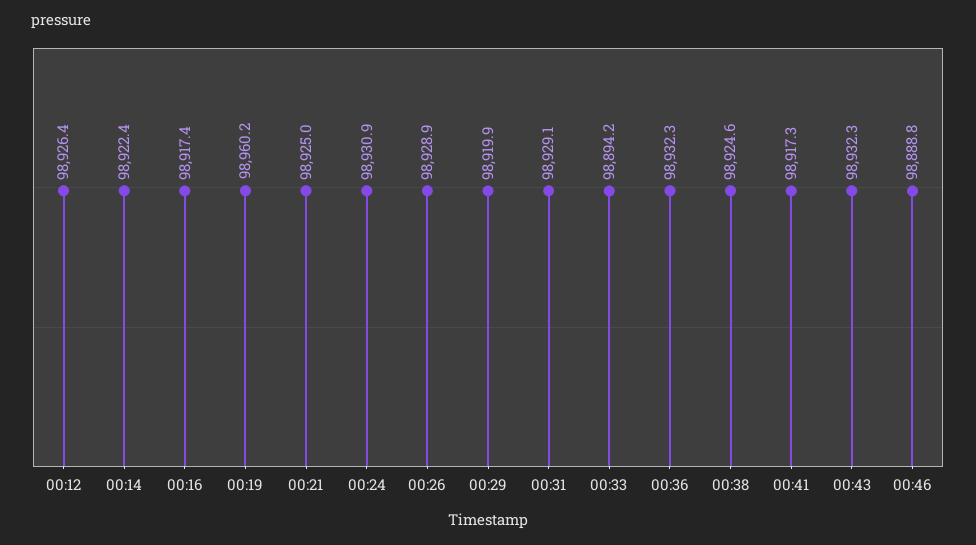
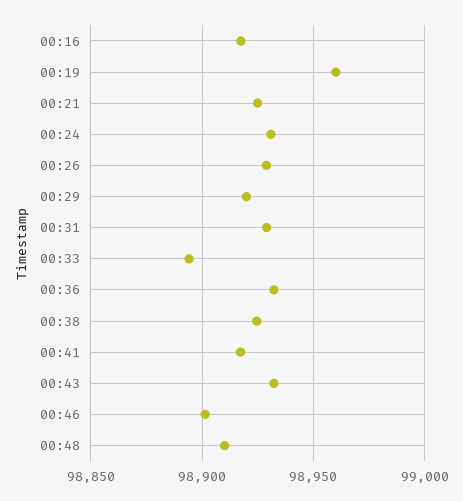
00:12: 98926.4 -> none
00:14: 98922.4 -> none
00:46: 98888.8 -> 98900
00:48: none -> 98910

